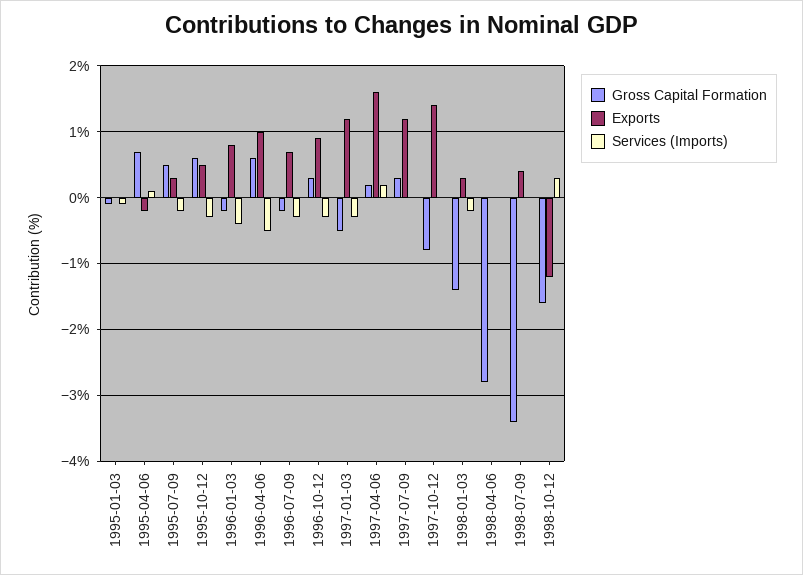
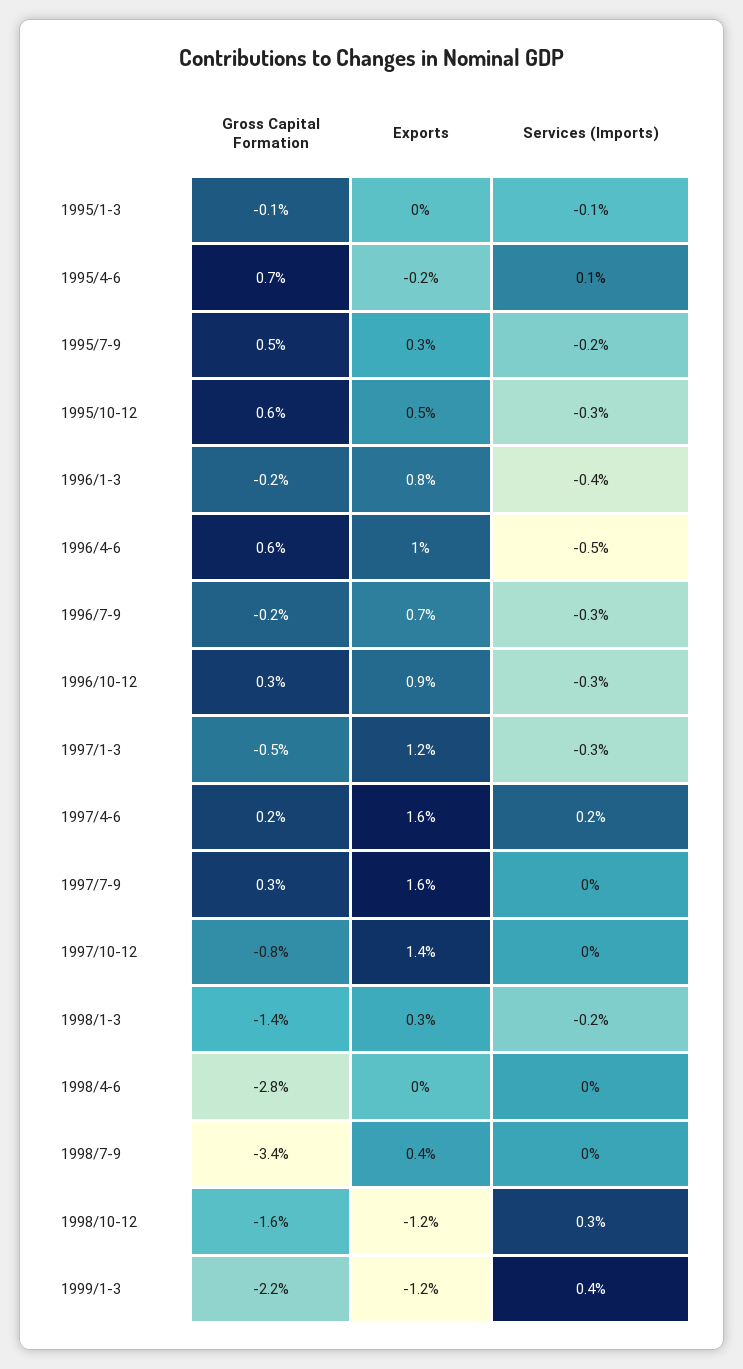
Exports, 1997-07-09: 1.2 -> 1.6
Gross Capital Formation, 1999/1-3: none -> -2.2
Exports, 1999/1-3: none -> -1.2
Services (Imports), 1999/1-3: none -> 0.4

